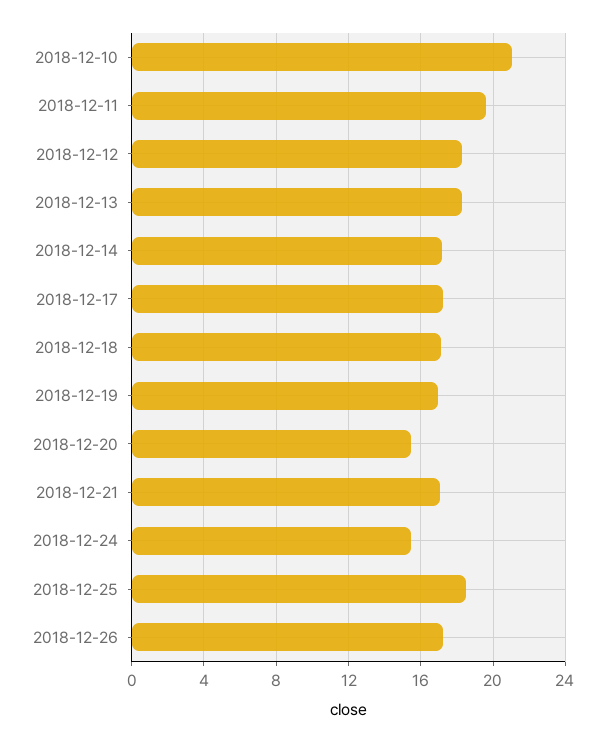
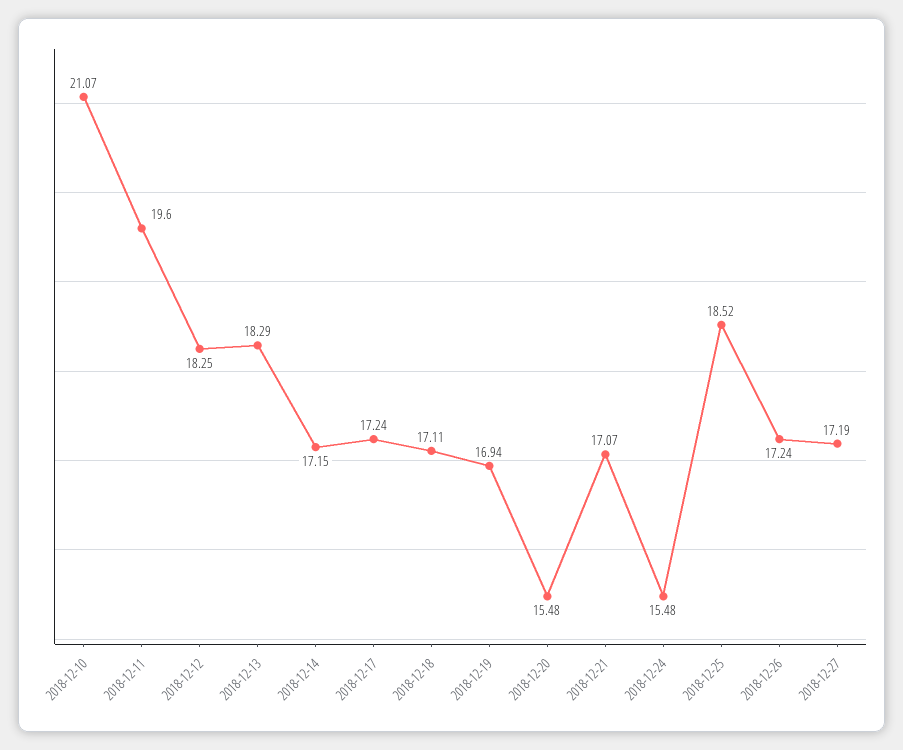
2018-12-27: none -> 17.19

